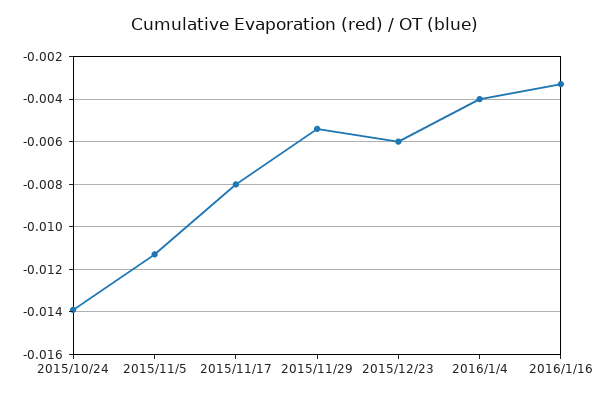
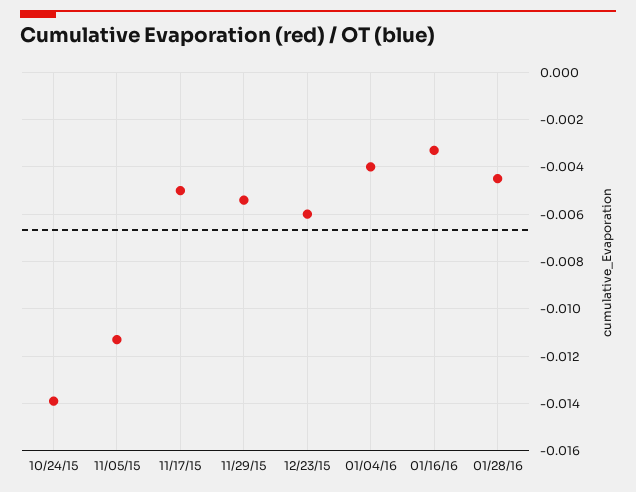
2015/11/17: -0.008 -> -0.005
01/28/16: none -> -0.0045

